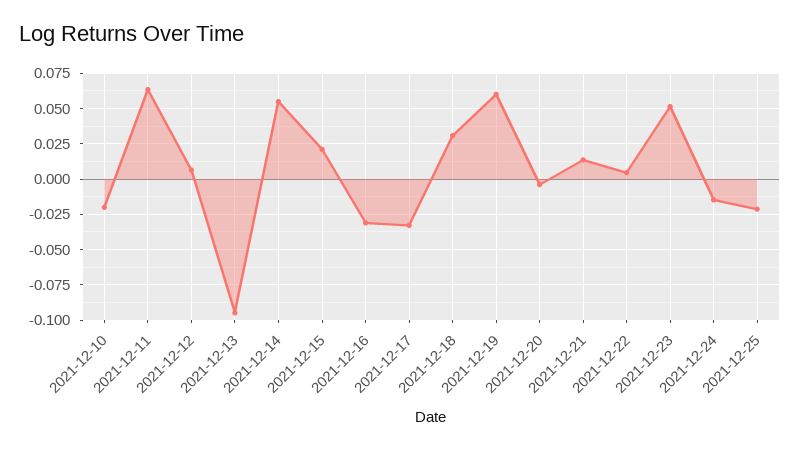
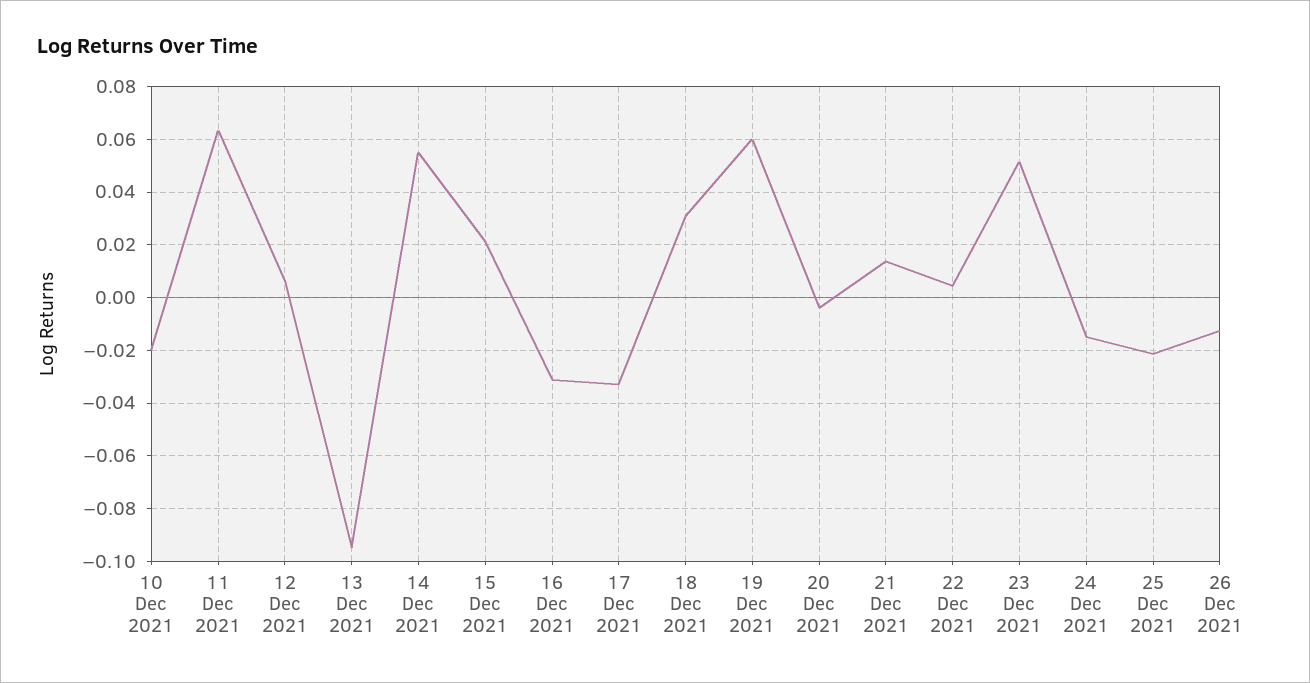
26 Dec 2021: none -> -0.0125

